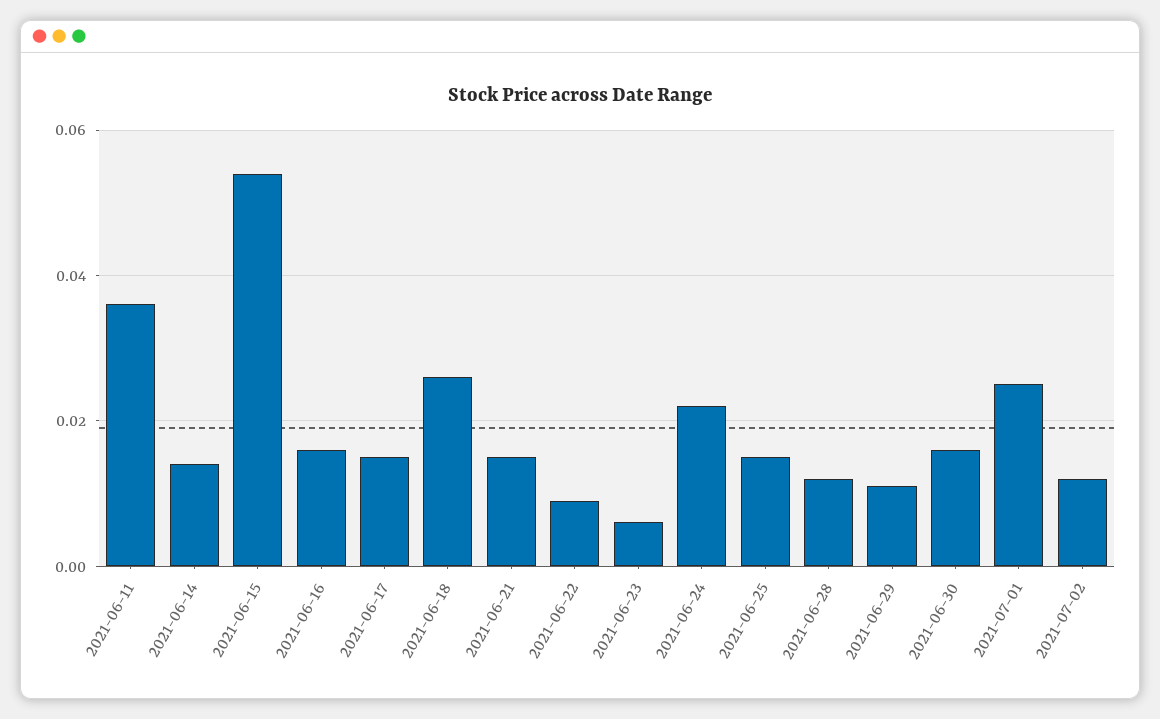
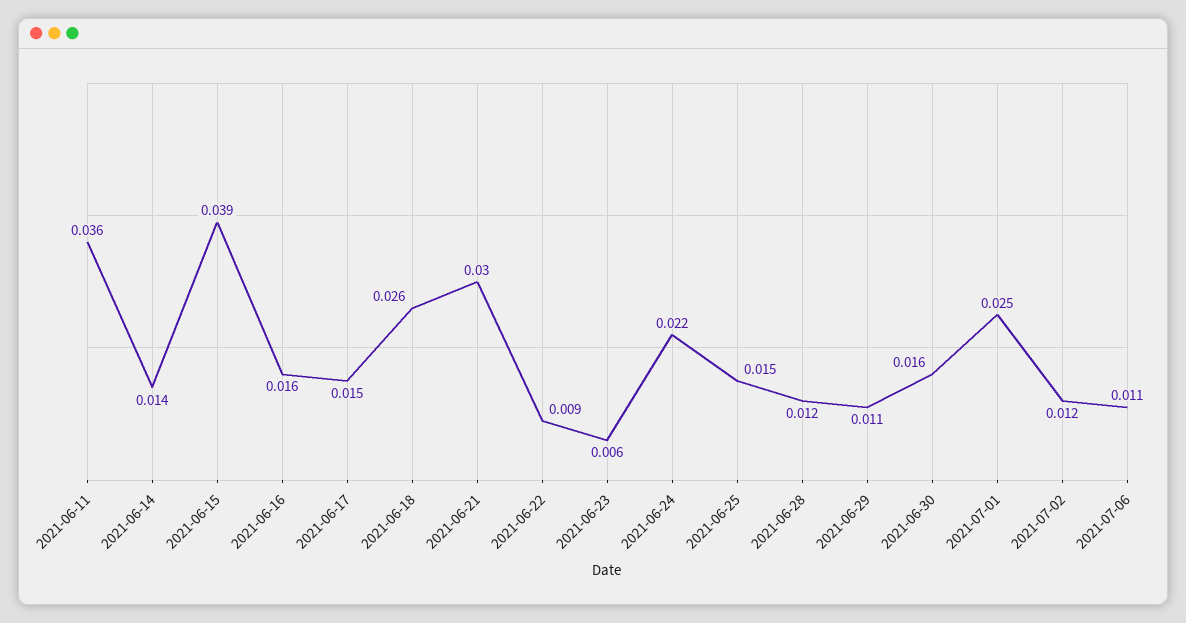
2021-06-15: 0.055 -> 0.039
2021-06-21: 0.015 -> 0.03
2021-07-06: none -> 0.011

